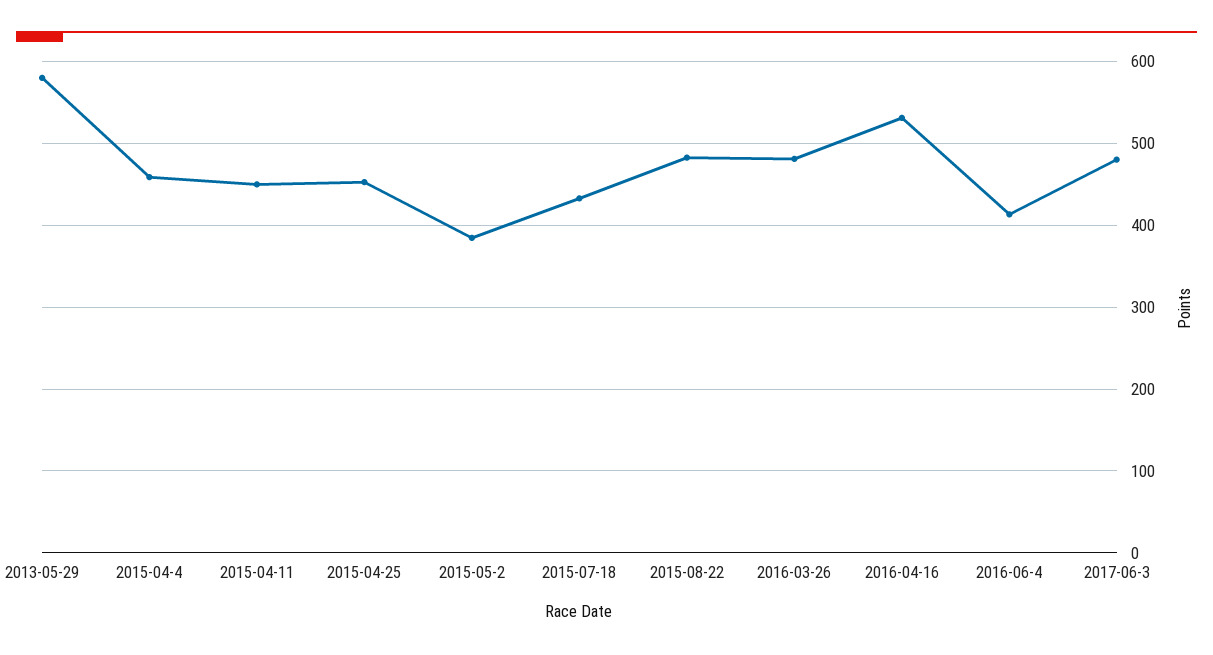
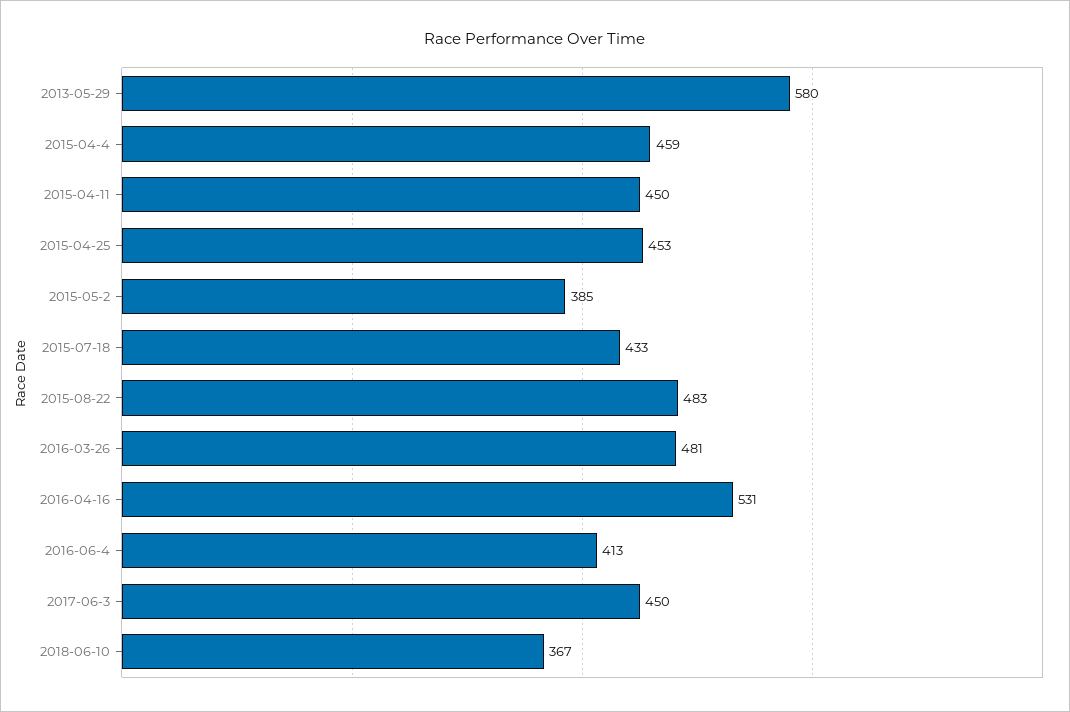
2017-06-3: 480 -> 450
2018-06-10: none -> 367

